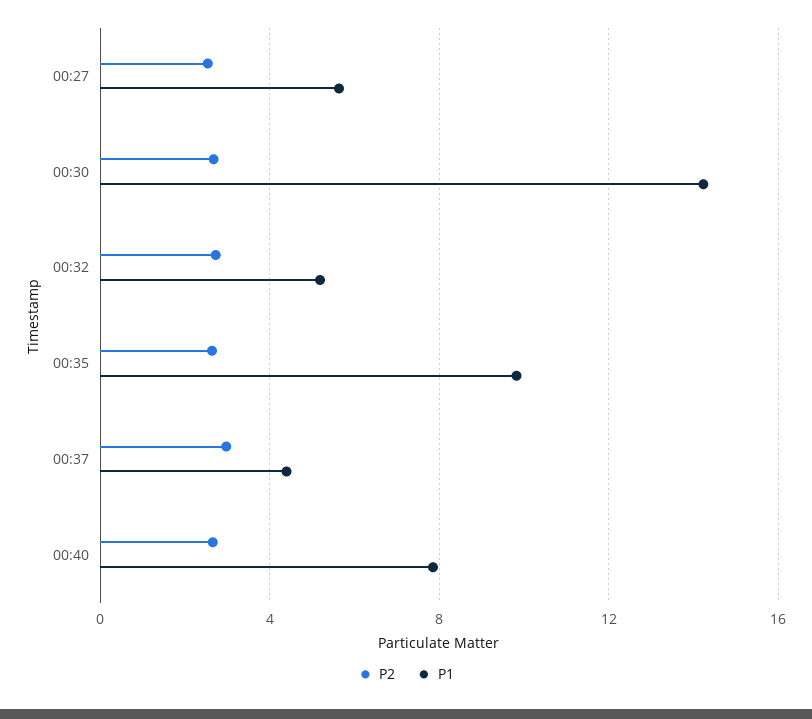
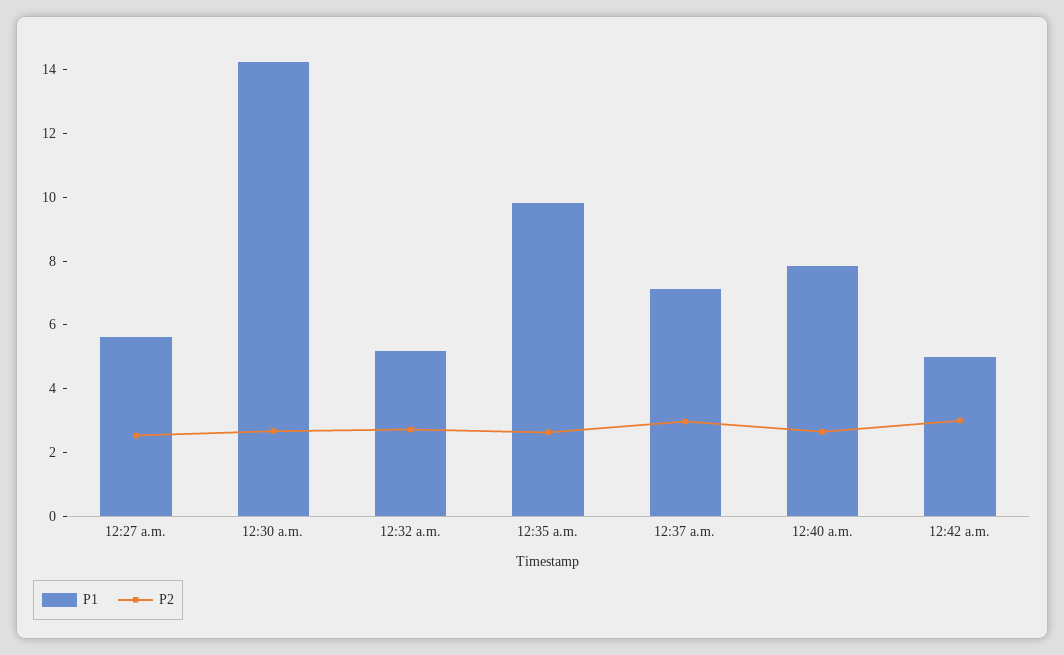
P1, 00:37: 4.5 -> 7
P1, 12:42 a.m.: none -> 5
P2, 12:42 a.m.: none -> 3

